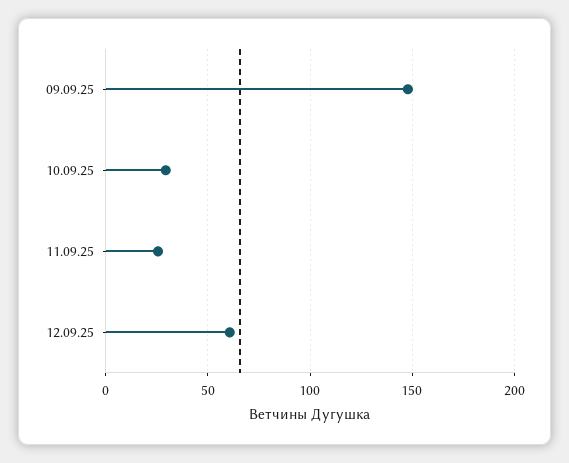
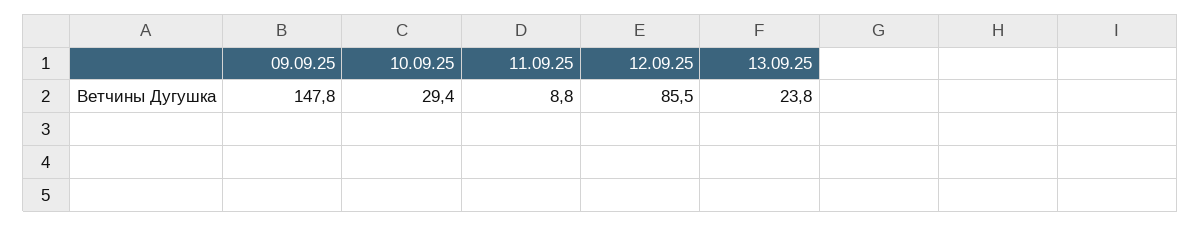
11.09.25: 25 -> 8.8
12.09.25: 60 -> 85.5
13.09.25: none -> 23.8

